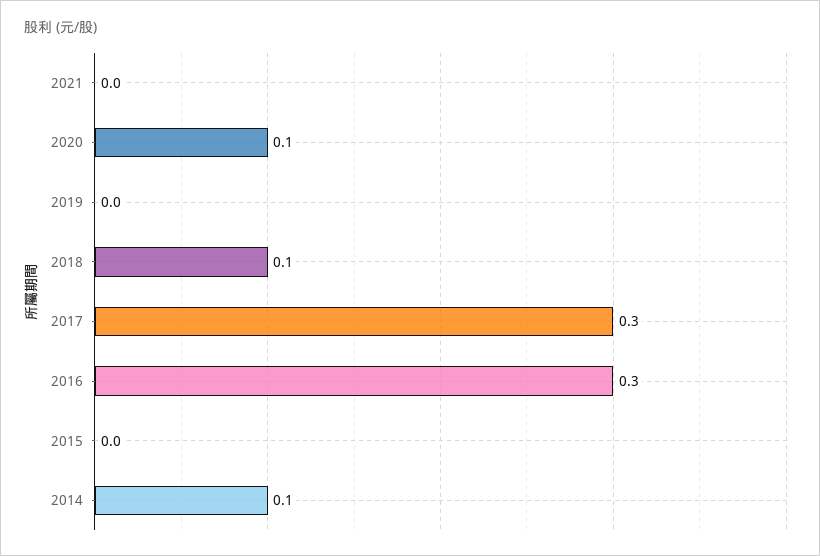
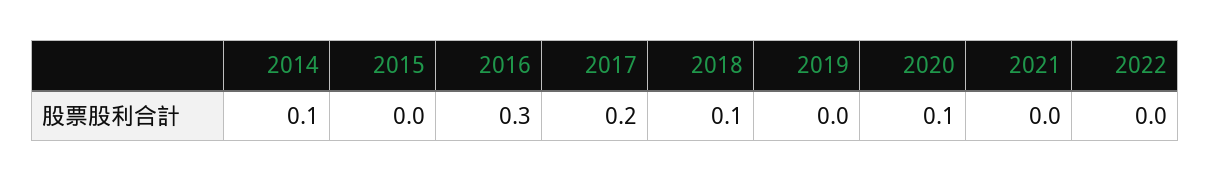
2017: 0.3 -> 0.2
2022: none -> 0

